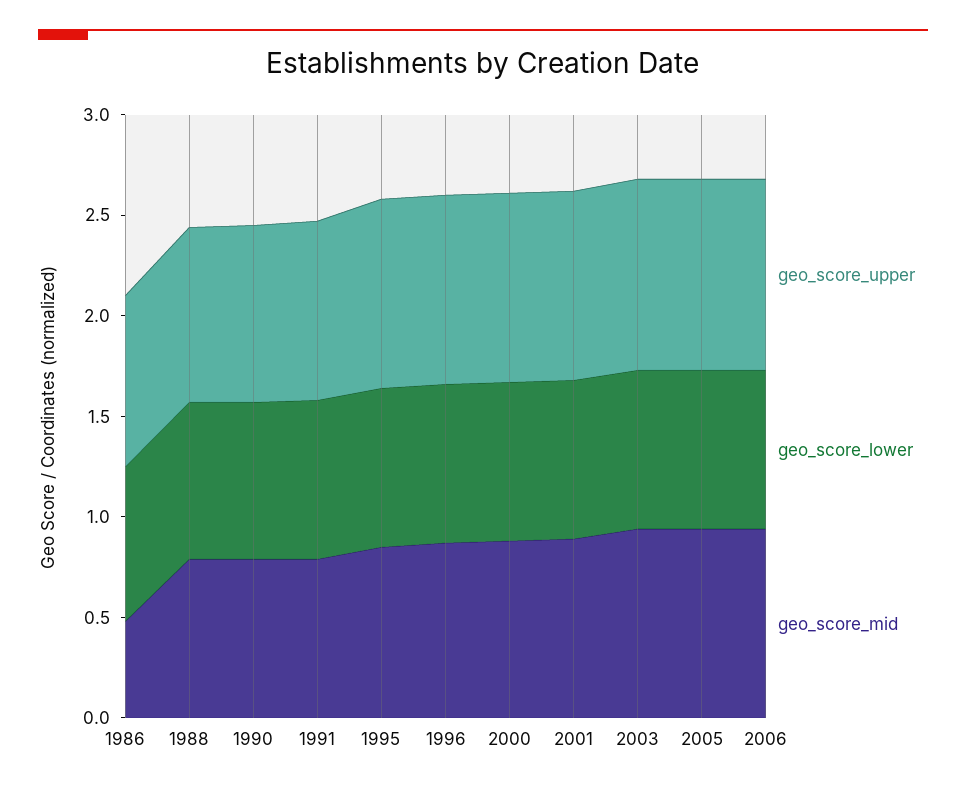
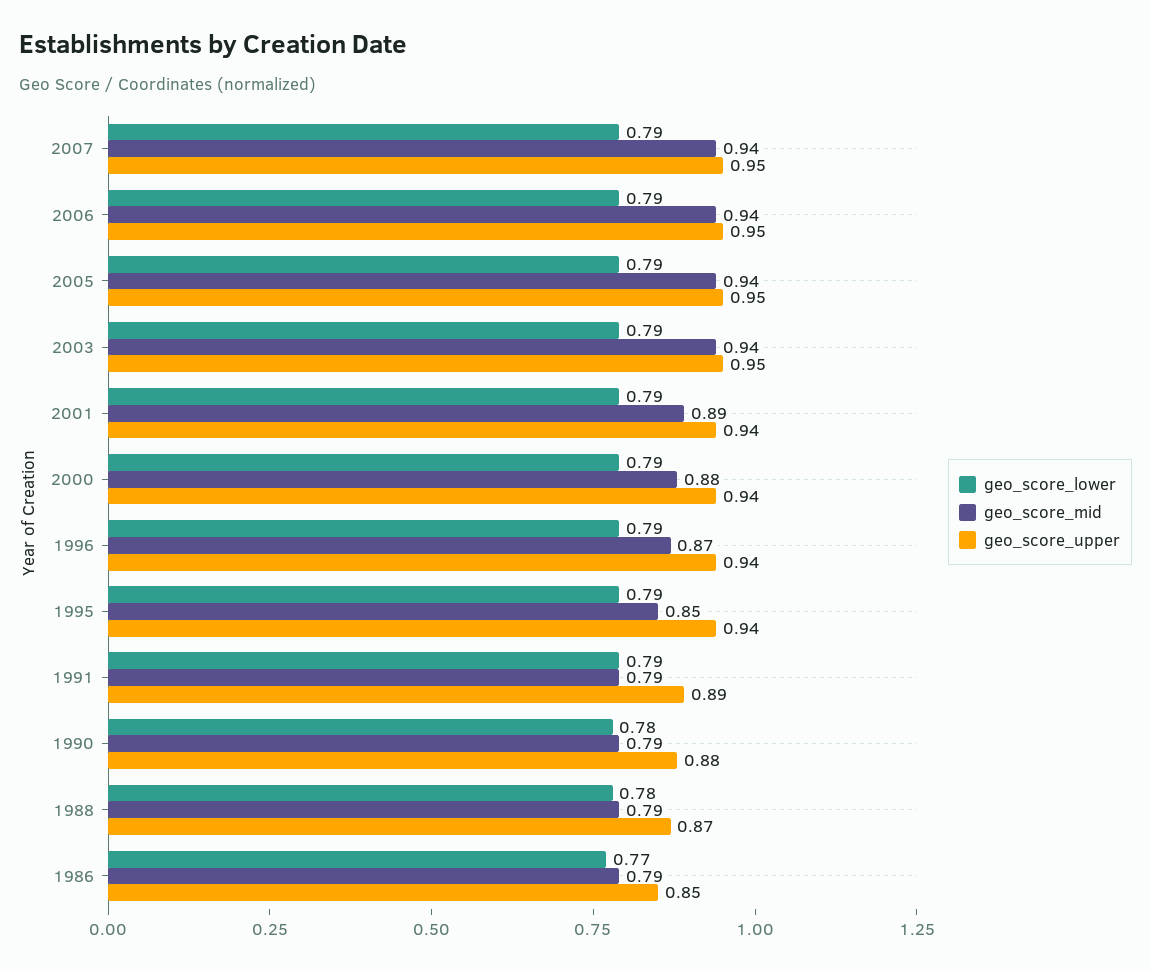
geo_score_mid, 1986: 0.5 -> 0.79
geo_score_lower, 2007: none -> 0.79
geo_score_mid, 2007: none -> 0.94
geo_score_upper, 2007: none -> 0.95

